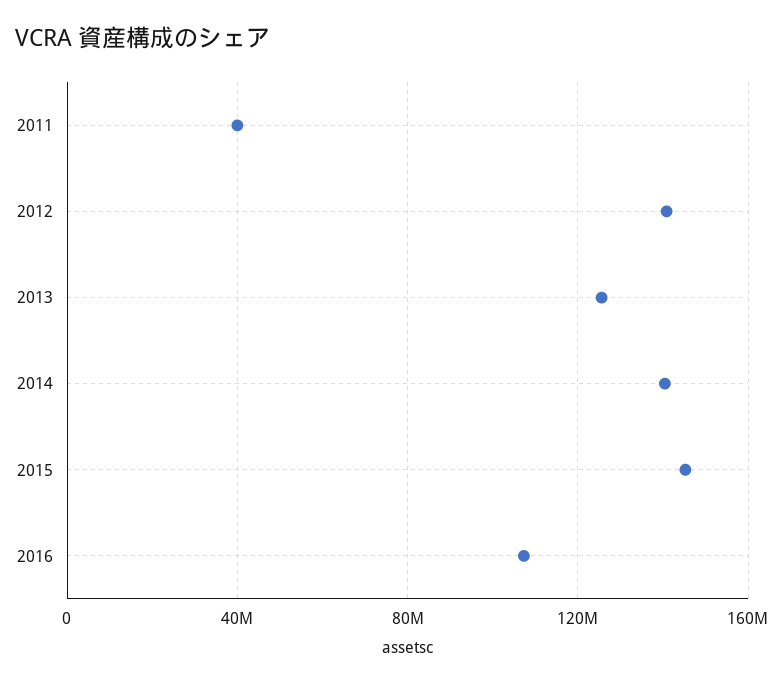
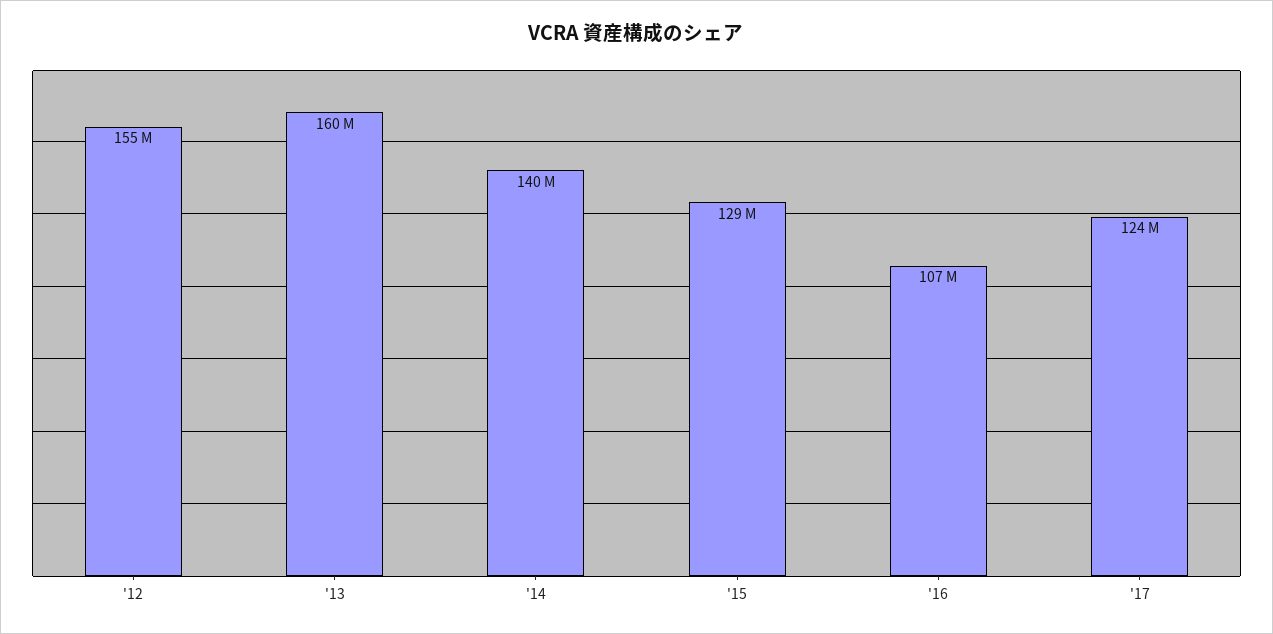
2011: 40000000 -> none
2012: 140000000 -> 155000000
2013: 125000000 -> 160000000
2015: 145000000 -> 129000000
'17: none -> 124000000

